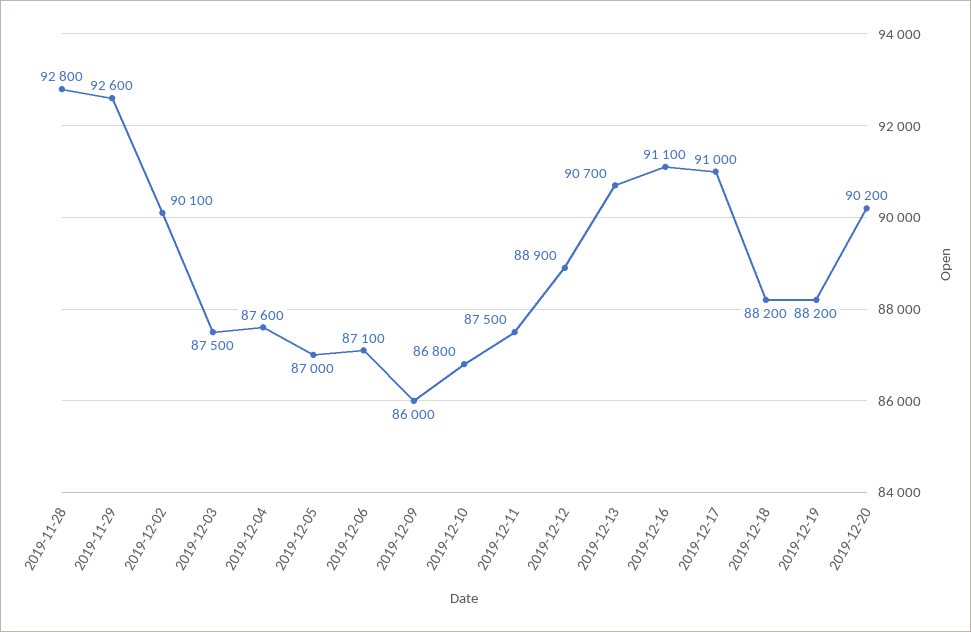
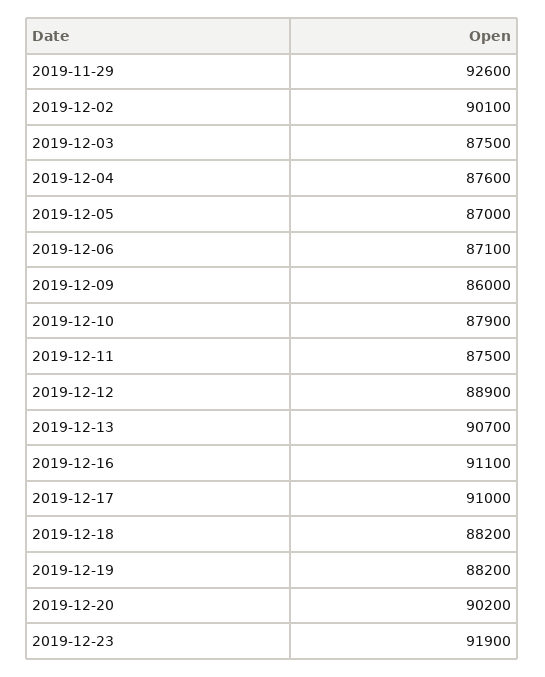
2019-11-28: 92800 -> none
2019-12-10: 86800 -> 87900
2019-12-23: none -> 91900

